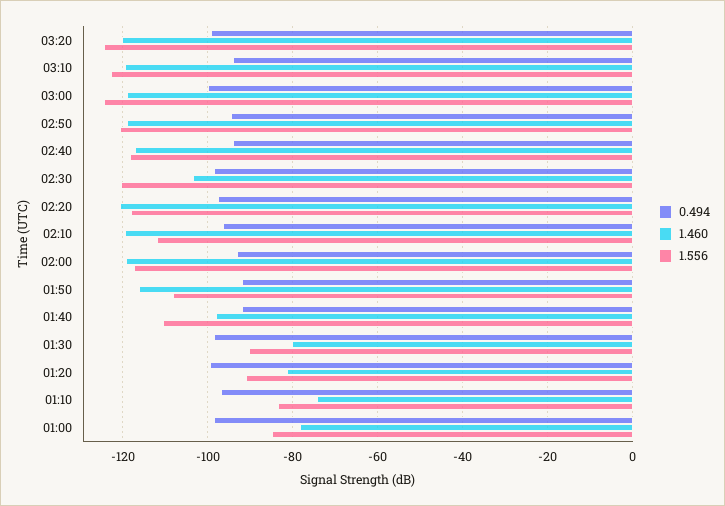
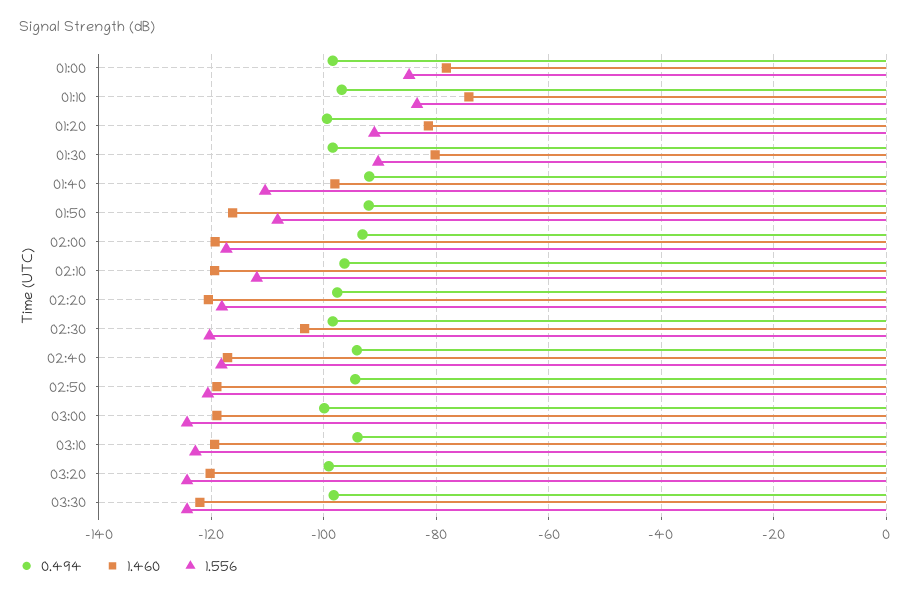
0.494, 03:30: none -> -98
1.460, 03:30: none -> -122
1.556, 03:30: none -> -124

